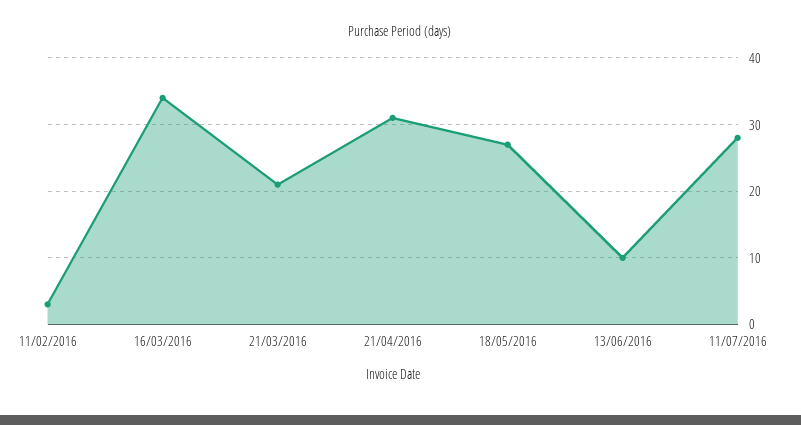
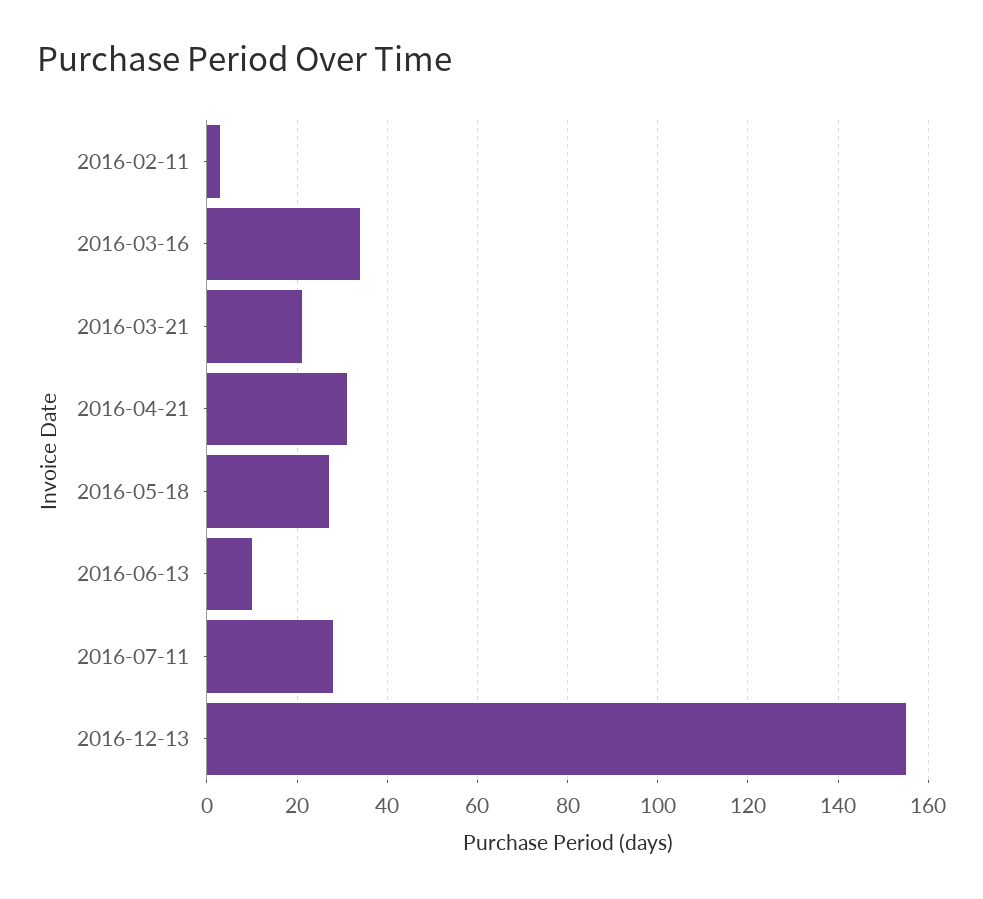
2016-12-13: none -> 155

